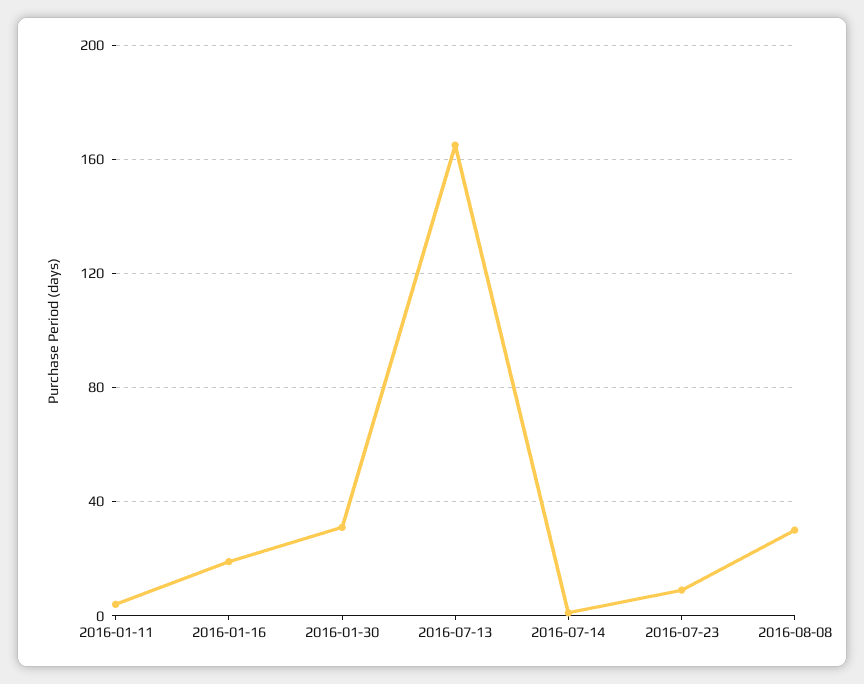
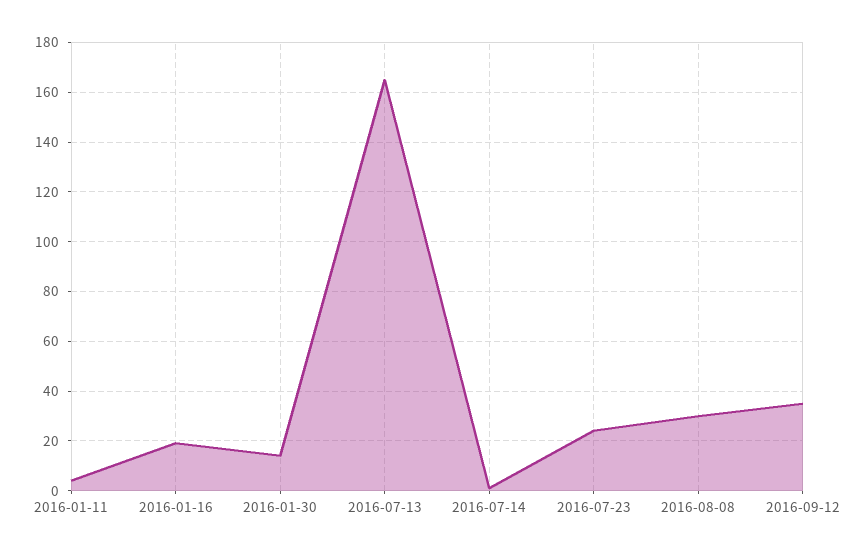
2016-01-30: 30 -> 15
2016-07-23: 10 -> 25
2016-09-12: none -> 35

